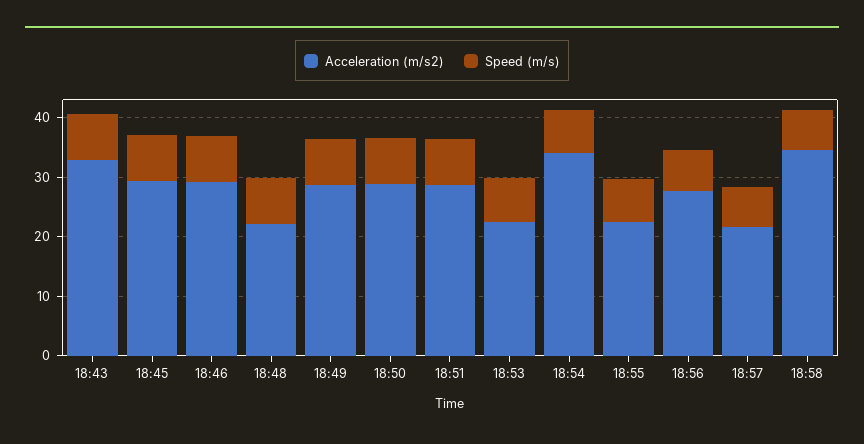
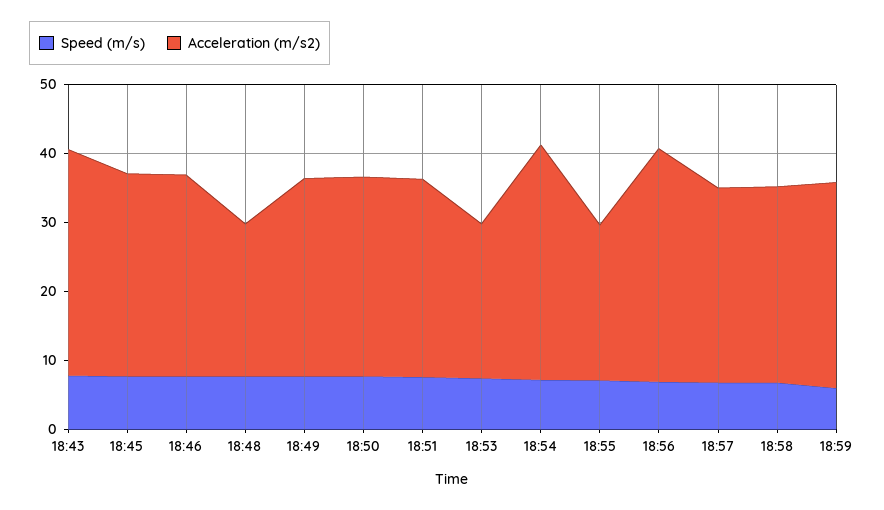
Acceleration (m/s2), 18:56: 28 -> 34
Acceleration (m/s2), 18:57: 22 -> 28
Acceleration (m/s2), 18:58: 34 -> 28
Speed (m/s), 18:59: none -> 6
Acceleration (m/s2), 18:59: none -> 30

